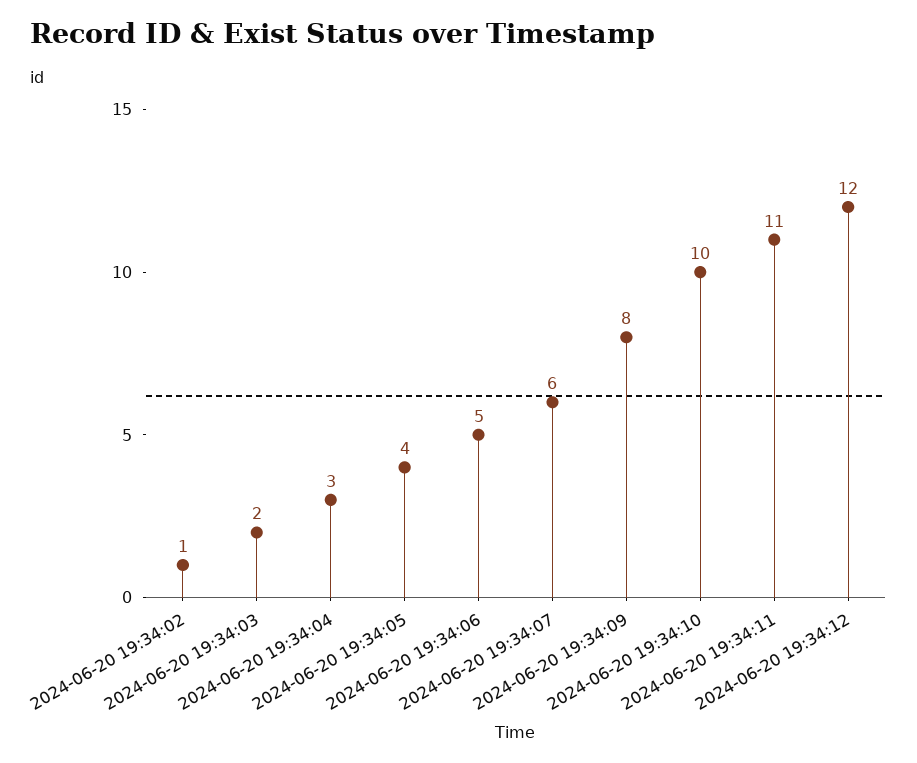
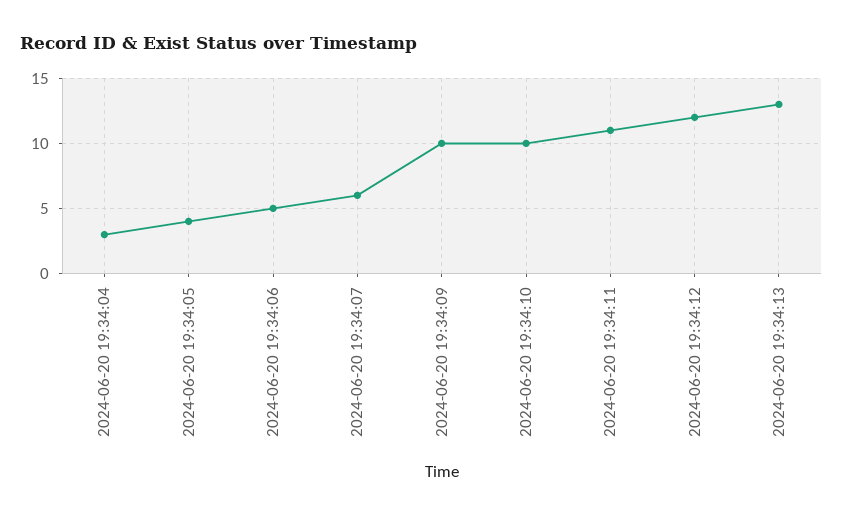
2024-06-20 19:34:02: 1 -> none
2024-06-20 19:34:03: 2 -> none
2024-06-20 19:34:09: 8 -> 10
2024-06-20 19:34:13: none -> 13

